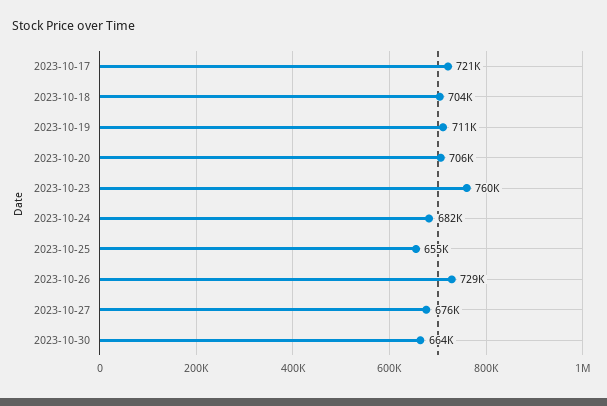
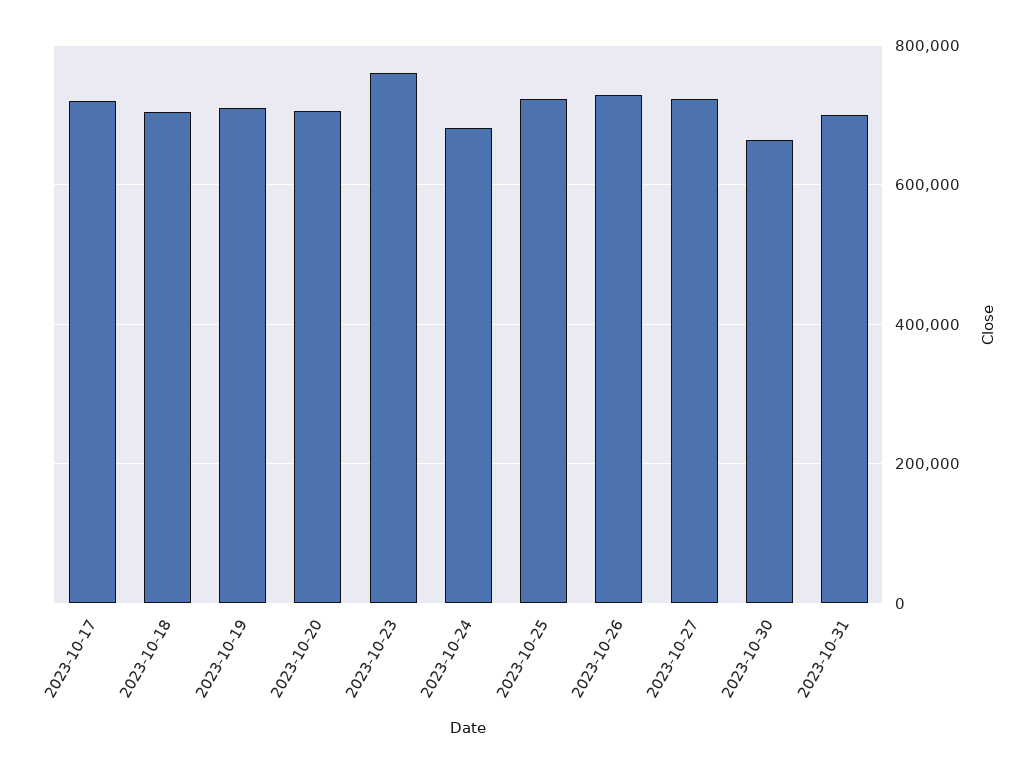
2023-10-25: 655000 -> 720000
2023-10-27: 676000 -> 720000
2023-10-31: none -> 700000

